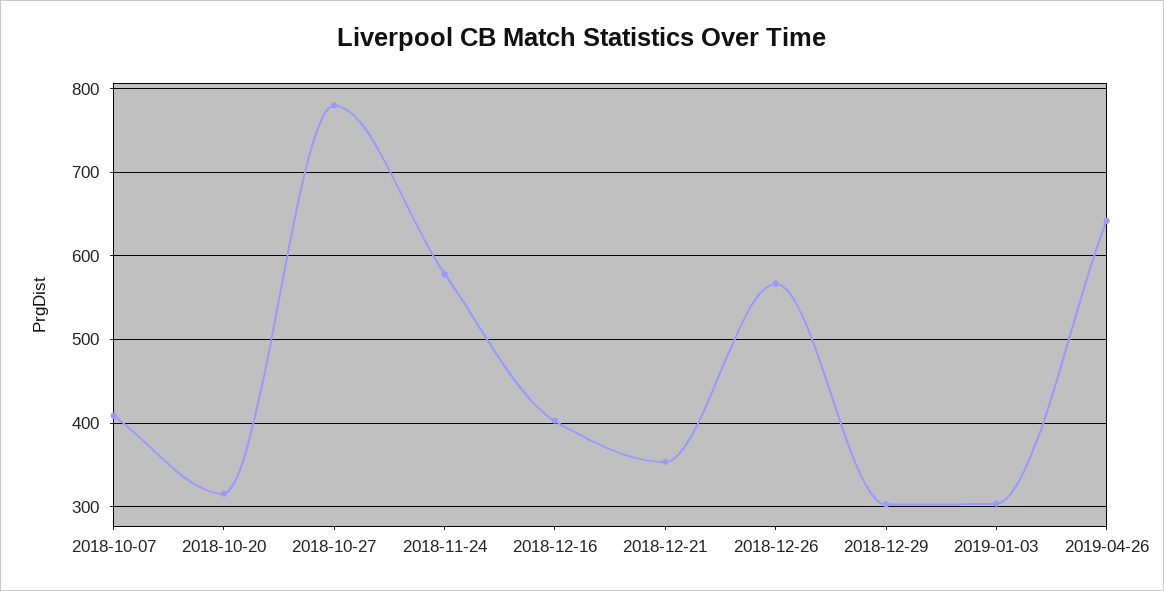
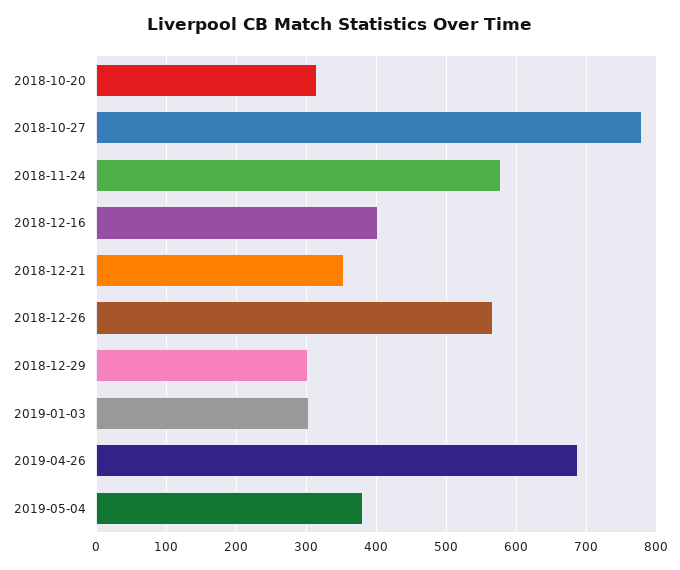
2018-10-07: 410 -> none
2019-04-26: 640 -> 690
2019-05-04: none -> 380

